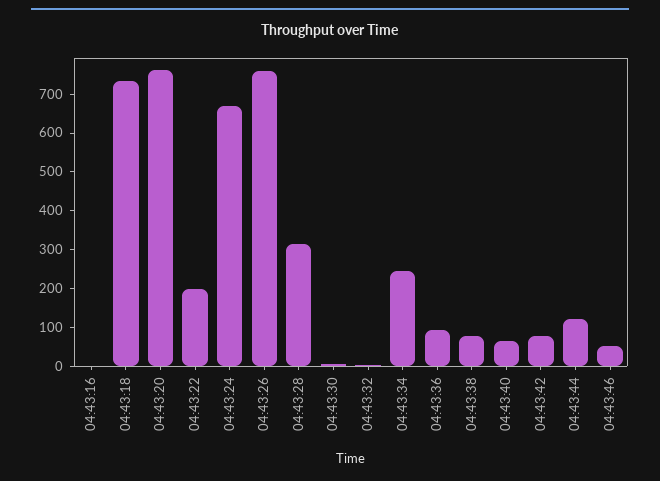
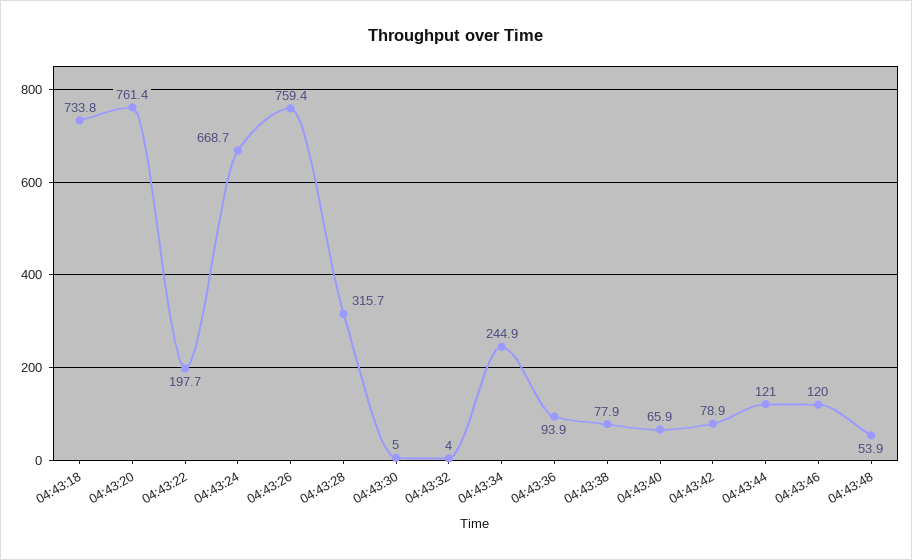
04:43:16: 0 -> none
04:43:46: 50 -> 120
04:43:48: none -> 53.9

